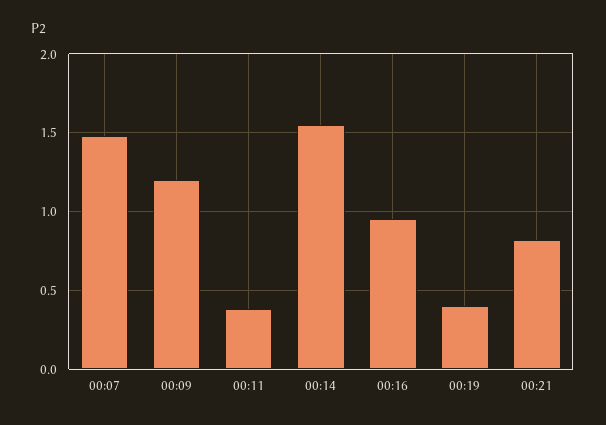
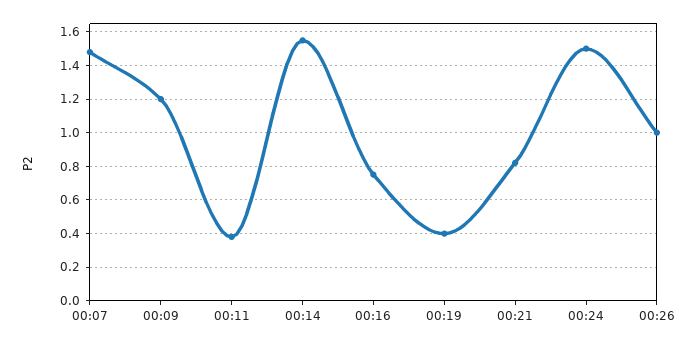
00:16: 0.95 -> 0.75
00:24: none -> 1.5
00:26: none -> 1

